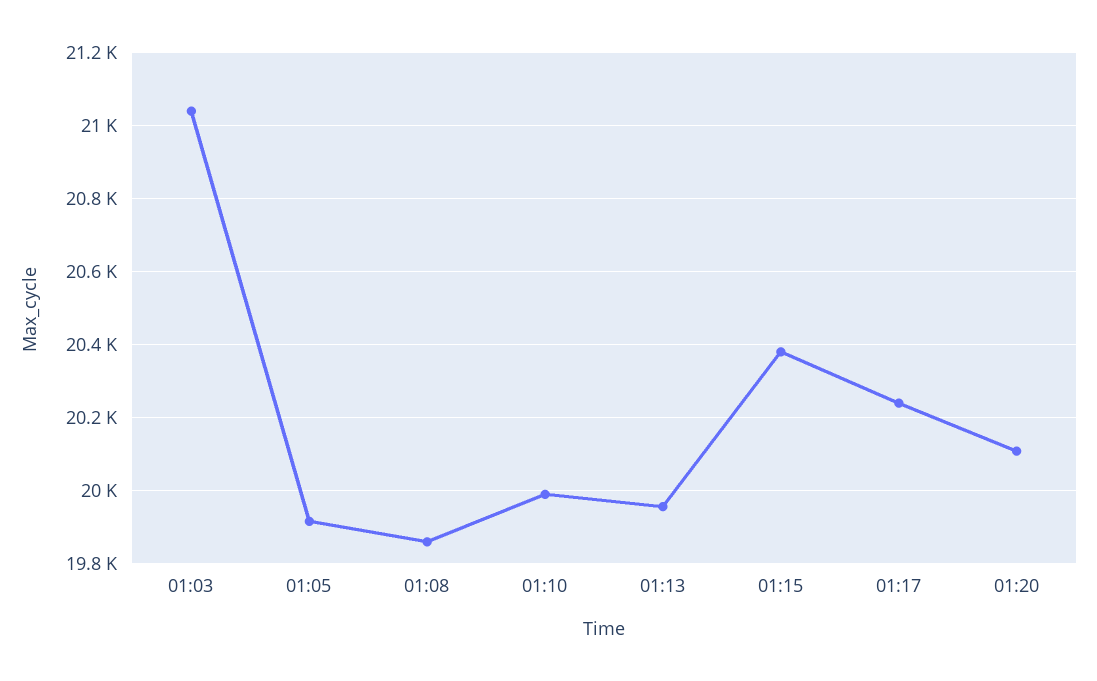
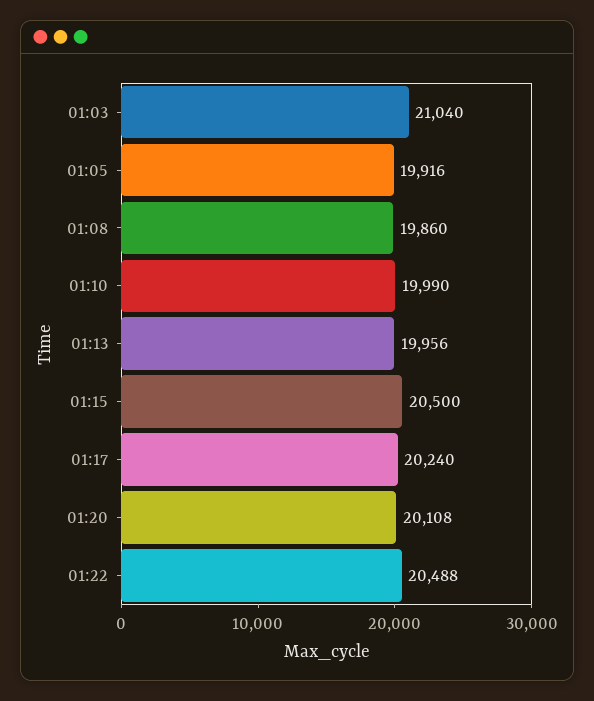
01:15: 20380 -> 20500
01:22: none -> 20488

